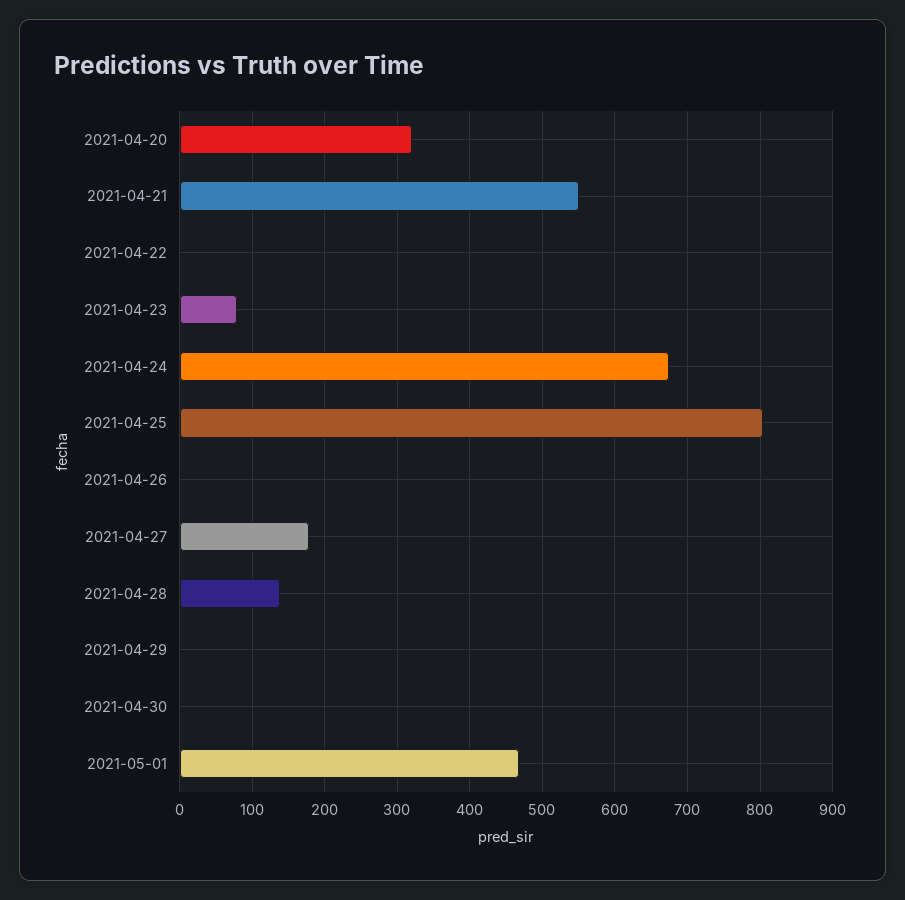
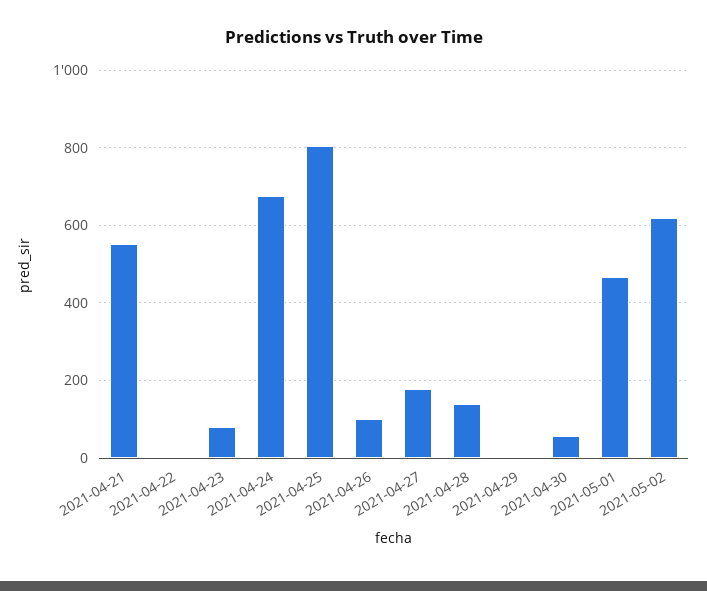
2021-04-20: 320 -> none
2021-04-26: 0 -> 100
2021-04-30: 0 -> 60
2021-05-02: none -> 620

